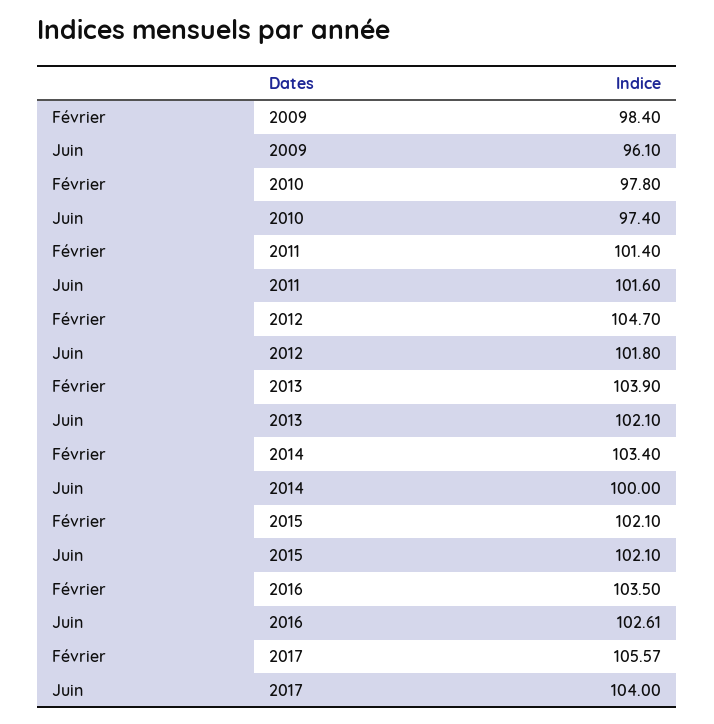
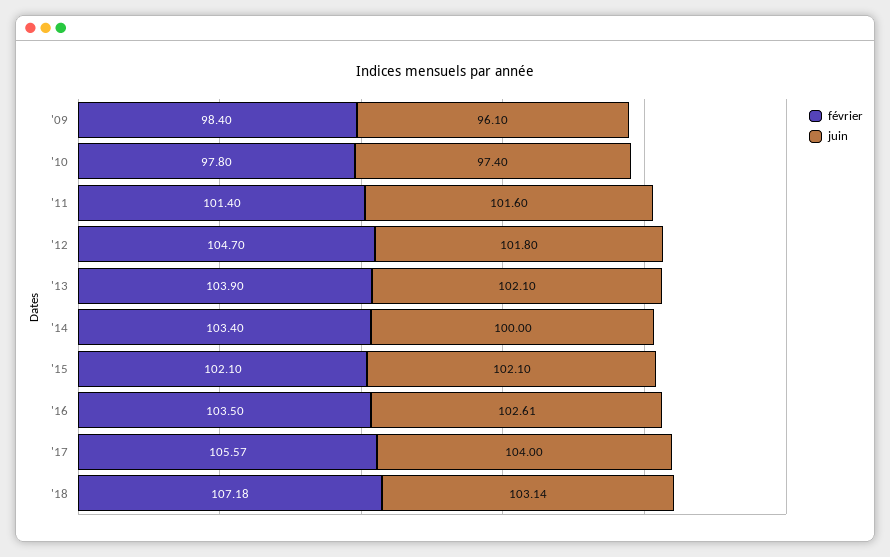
Février, '18: none -> 107.18
Juin, '18: none -> 103.14

